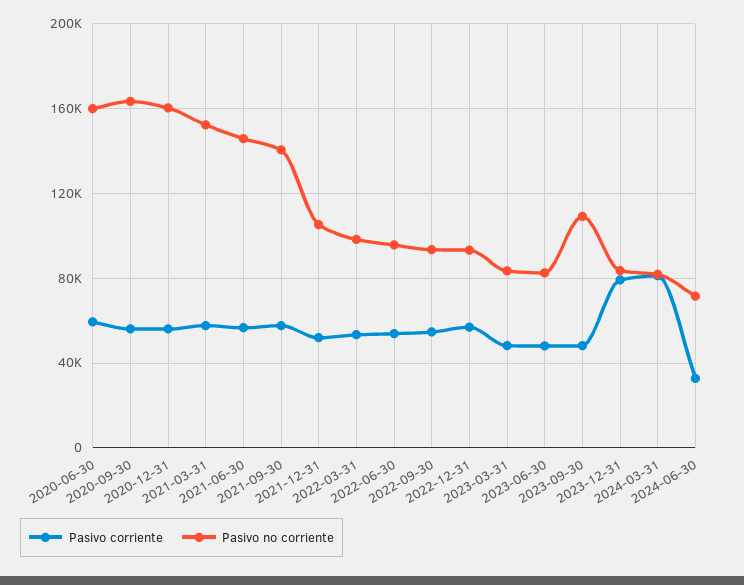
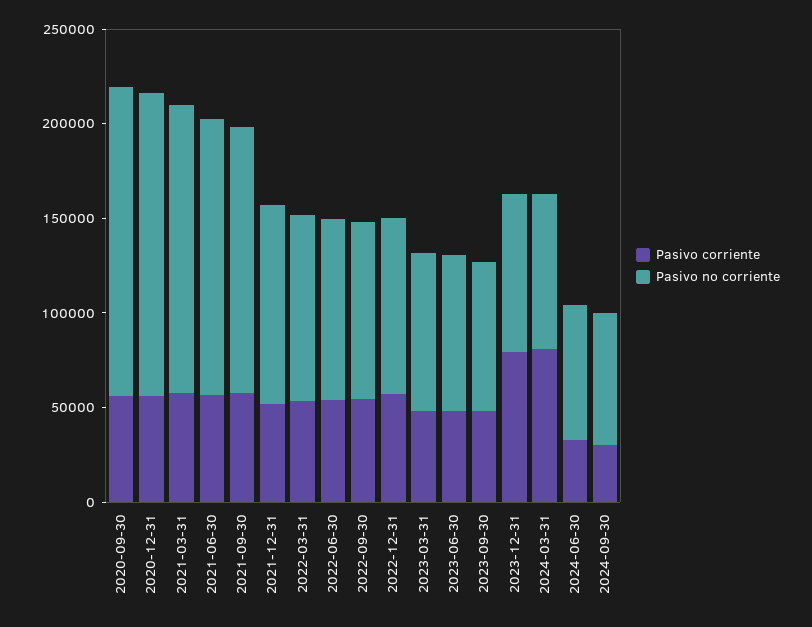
Pasivo corriente, 2020-06-30: 60000 -> none
Pasivo no corriente, 2020-06-30: 160000 -> none
Pasivo no corriente, 2023-09-30: 110000 -> 80000
Pasivo corriente, 2024-09-30: none -> 30000
Pasivo no corriente, 2024-09-30: none -> 70000

